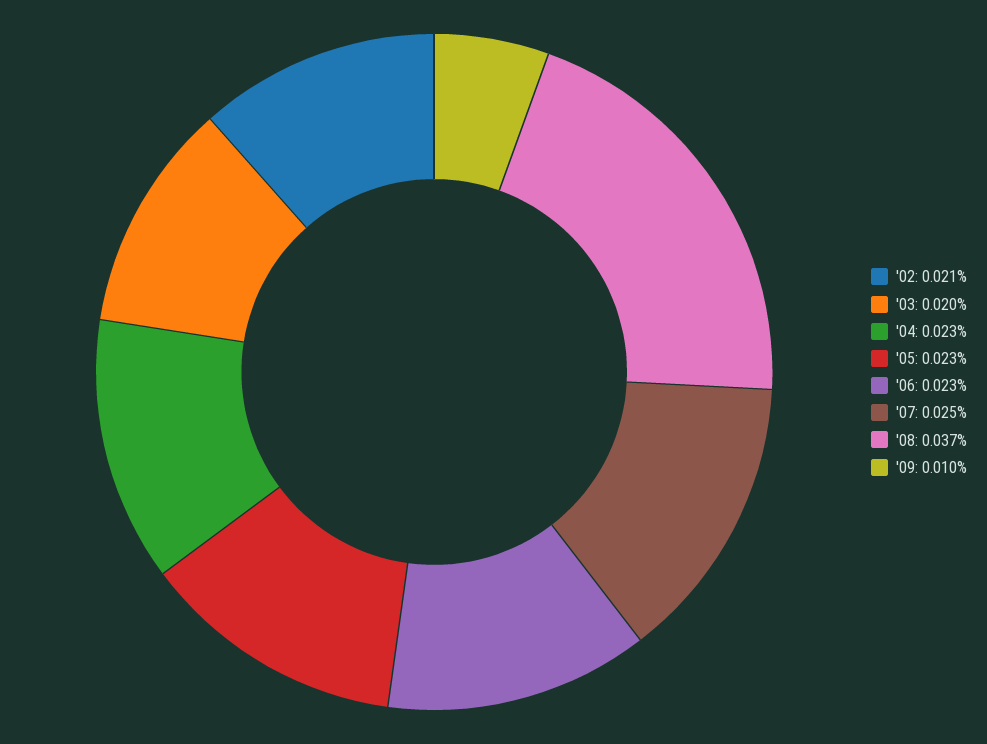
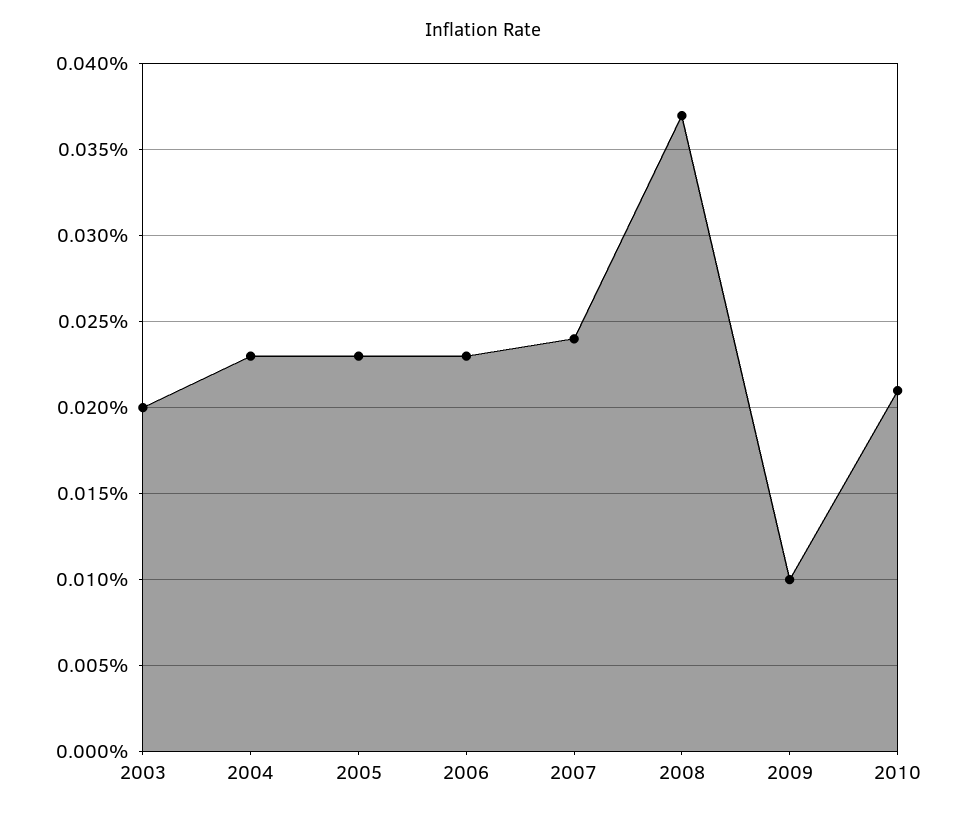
'02: 0.021 -> none
'07: 0.025 -> 0.024
2010: none -> 0.021

